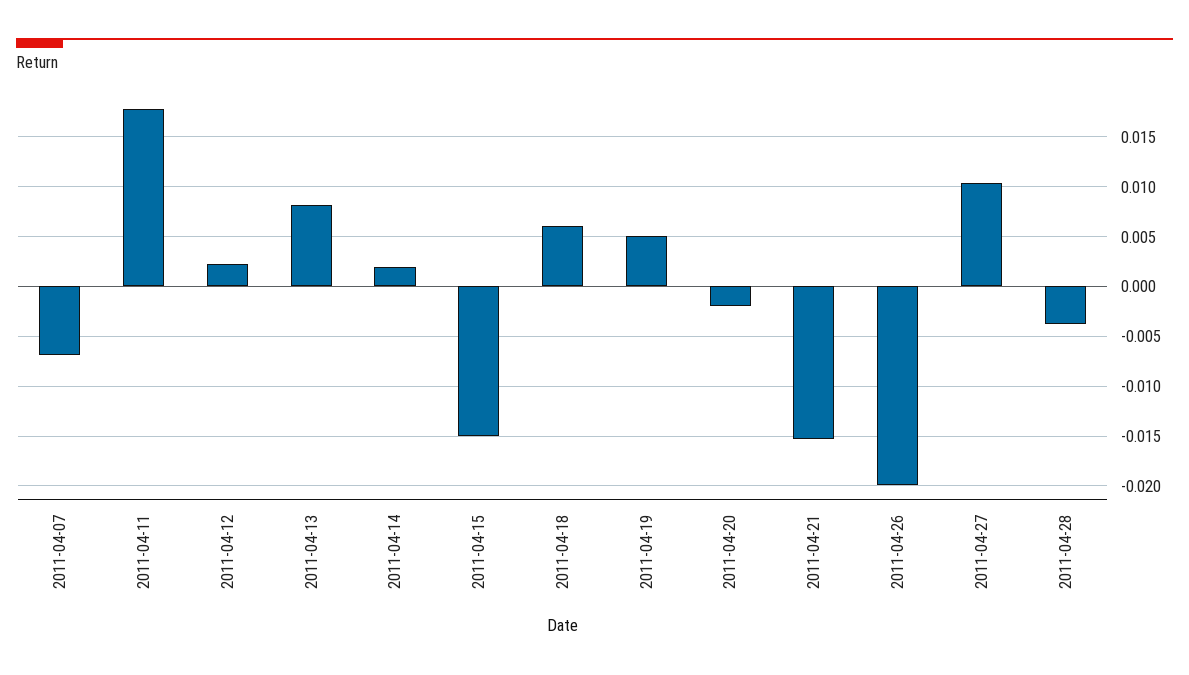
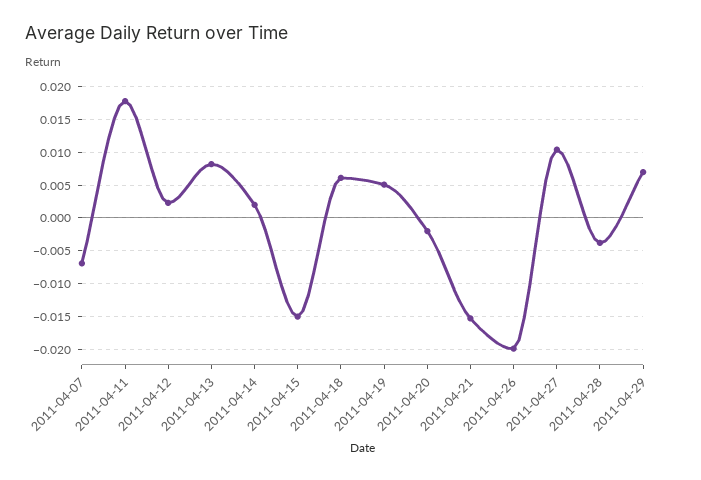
2011-04-29: none -> 0.007

